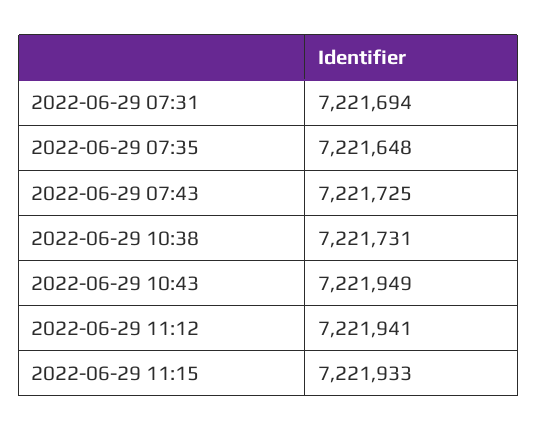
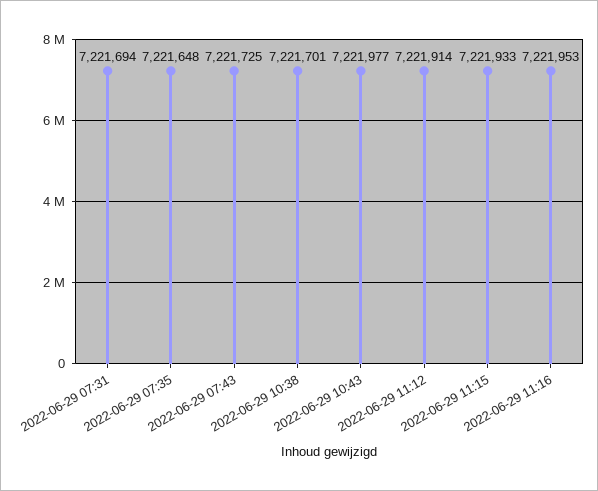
2022-06-29 10:38: 7221731 -> 7221701
2022-06-29 10:43: 7221949 -> 7221977
2022-06-29 11:12: 7221941 -> 7221914
2022-06-29 11:16: none -> 7221953

